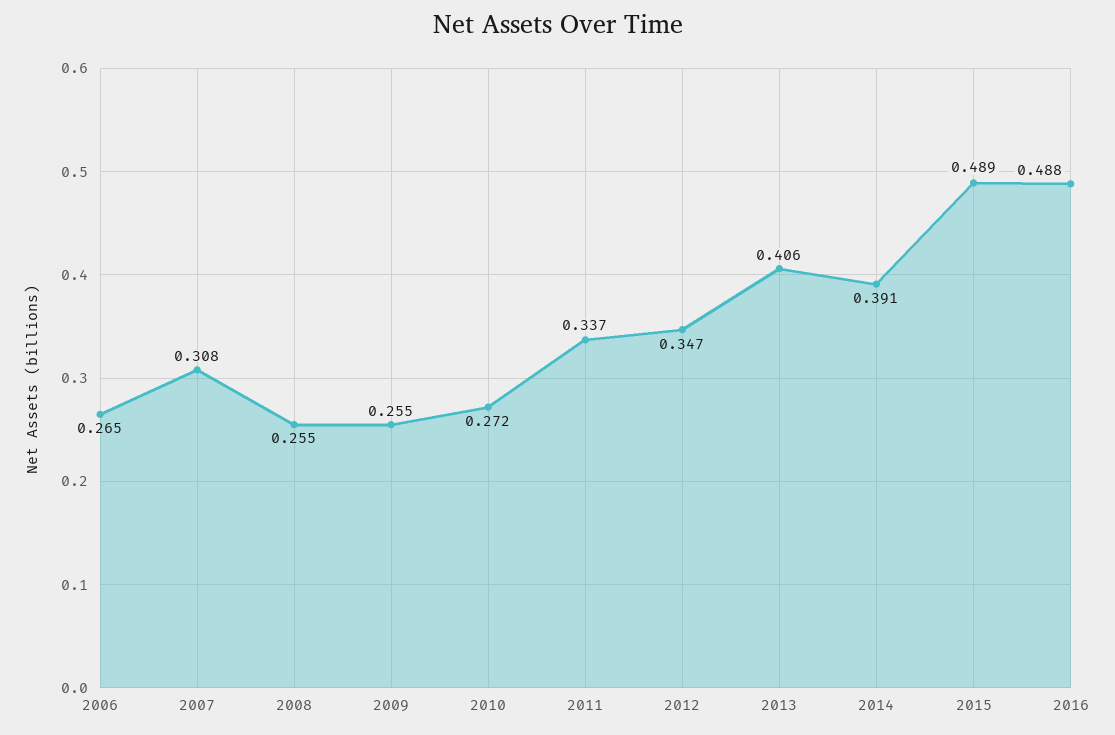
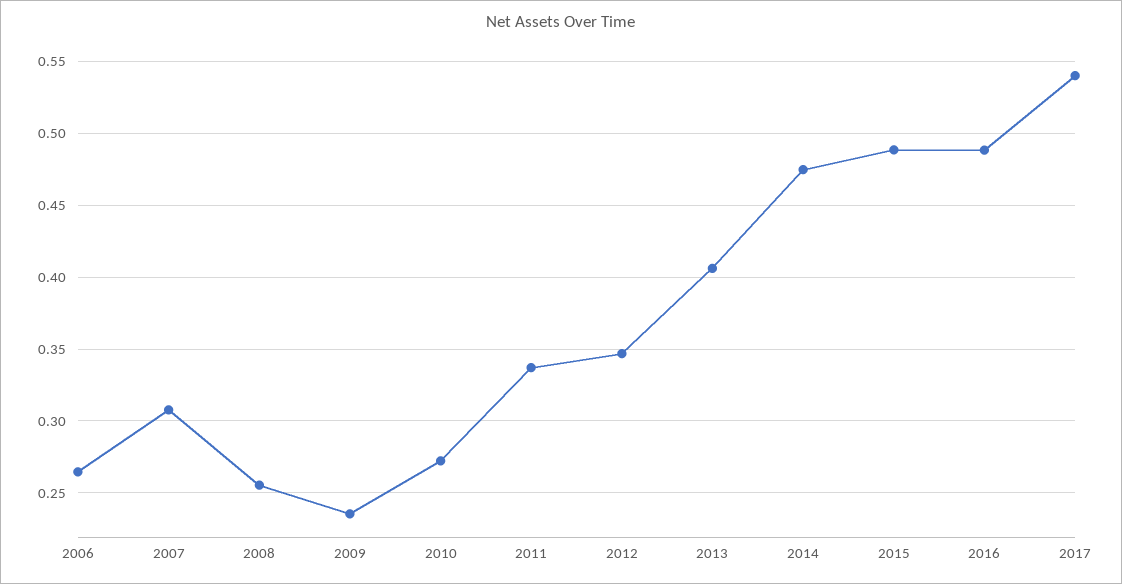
2009: 0.255 -> 0.235
2014: 0.391 -> 0.475
2017: none -> 0.54

